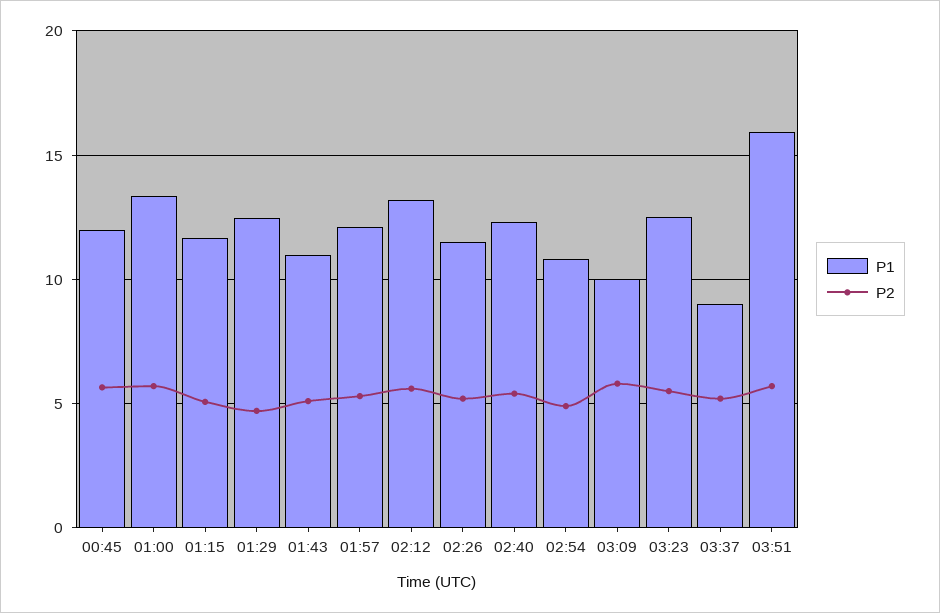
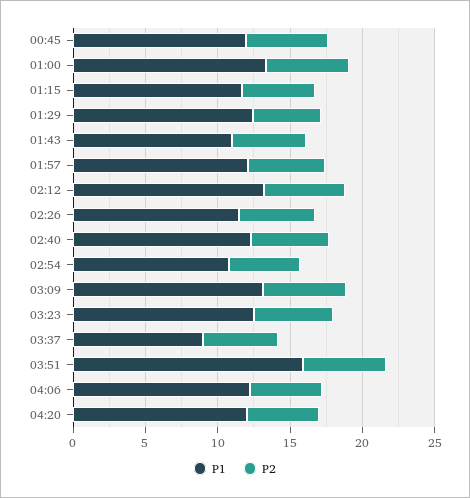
P1, 03:09: 10 -> 13
P1, 04:06: none -> 12
P2, 04:06: none -> 5
P1, 04:20: none -> 12
P2, 04:20: none -> 5

